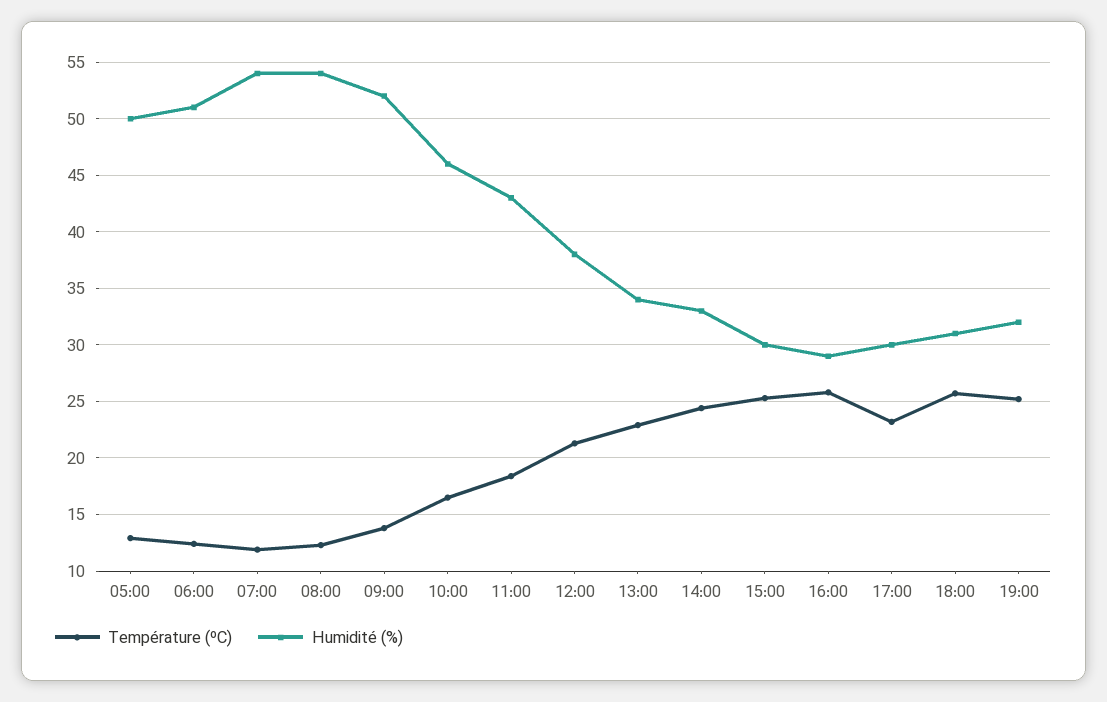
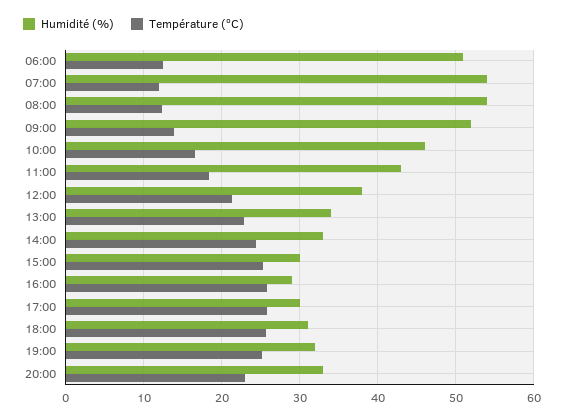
Température (ºC), 05:00: 13 -> none
Humidité (%), 05:00: 50 -> none
Température (ºC), 17:00: 23 -> 26
Humidité (%), 20:00: none -> 33
Température (ºC), 20:00: none -> 23

